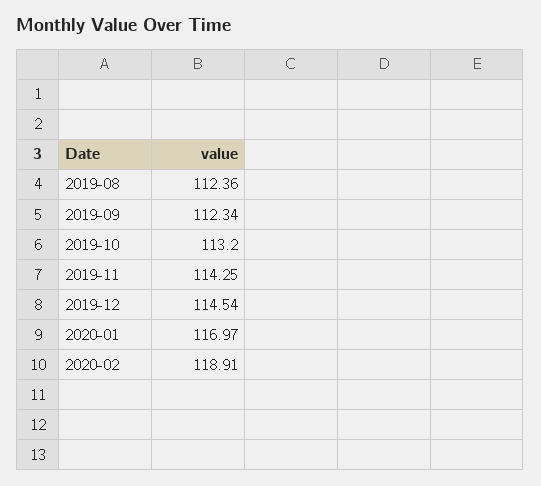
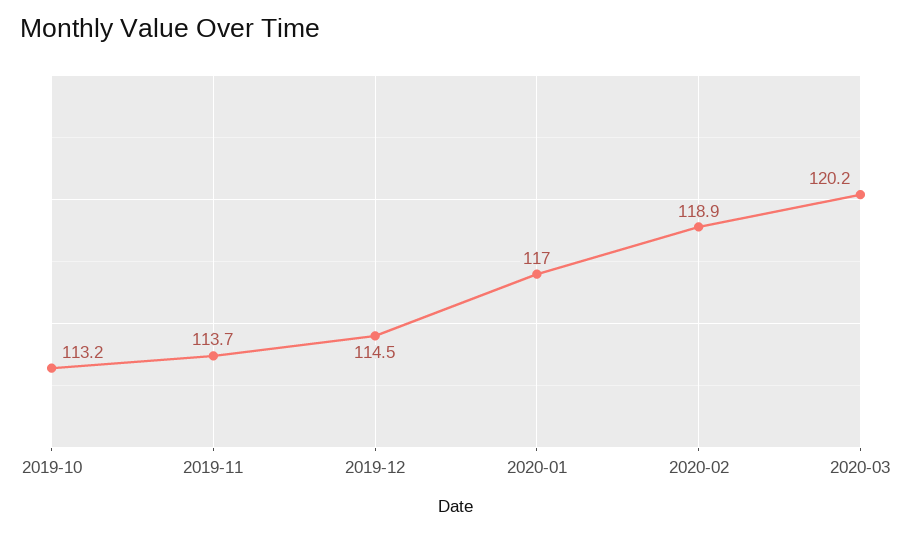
2019-08: 112.36 -> none
2019-09: 112.34 -> none
2019-11: 114.25 -> 113.7
2020-03: none -> 120.2

